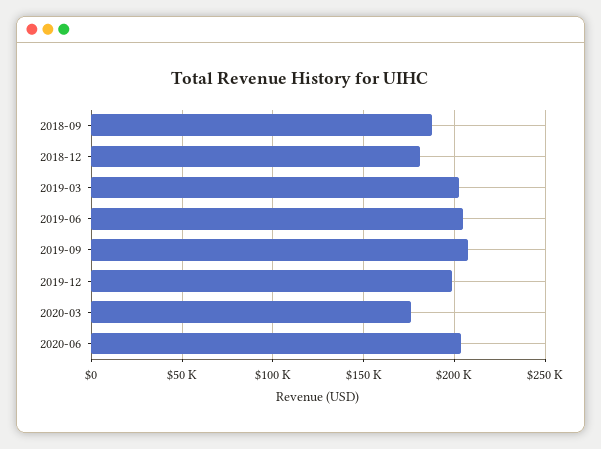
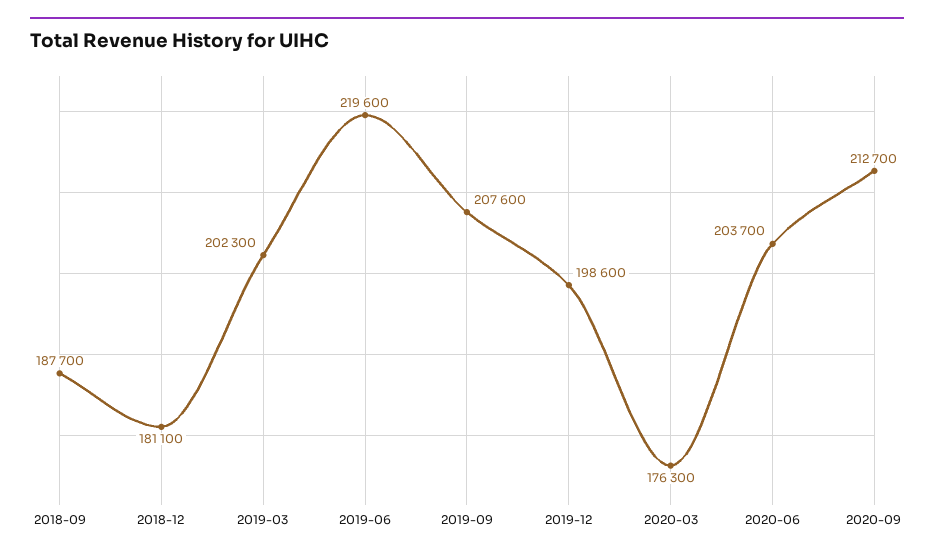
2019-06: 205000 -> 219600
2020-09: none -> 212700

